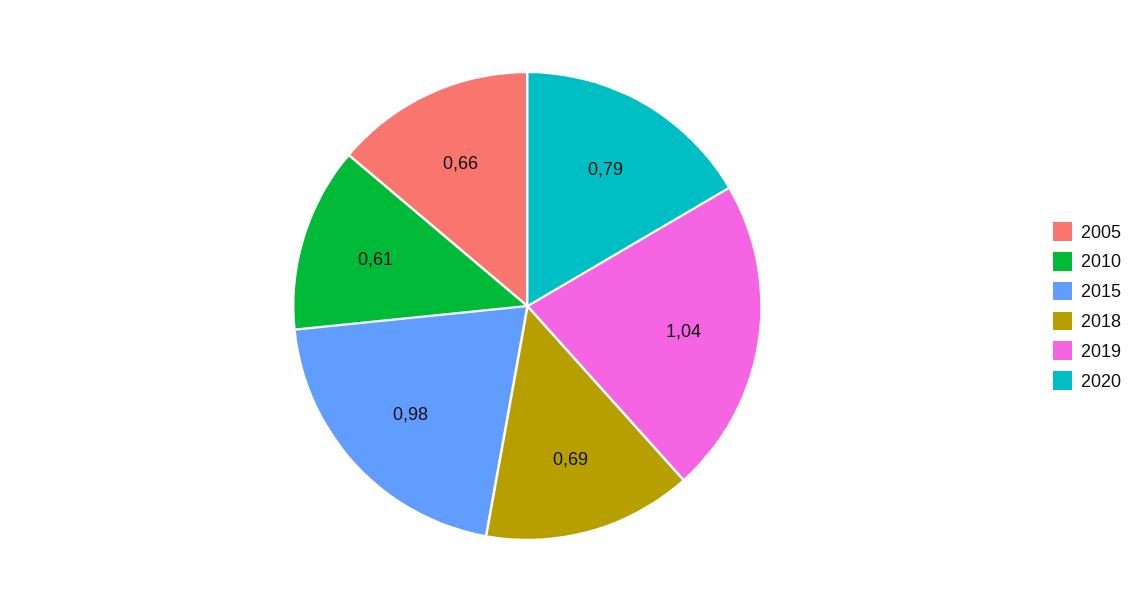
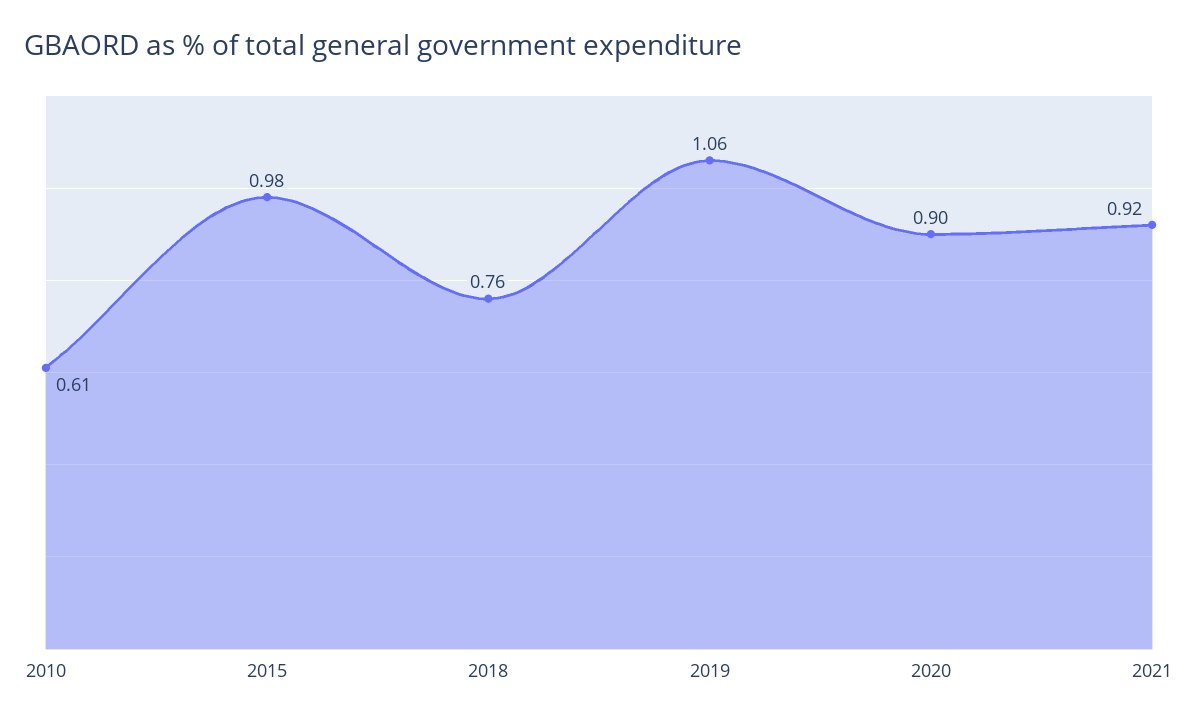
2005: 0.66 -> none
2018: 0.69 -> 0.76
2019: 1.04 -> 1.06
2020: 0.79 -> 0.9
2021: none -> 0.92

